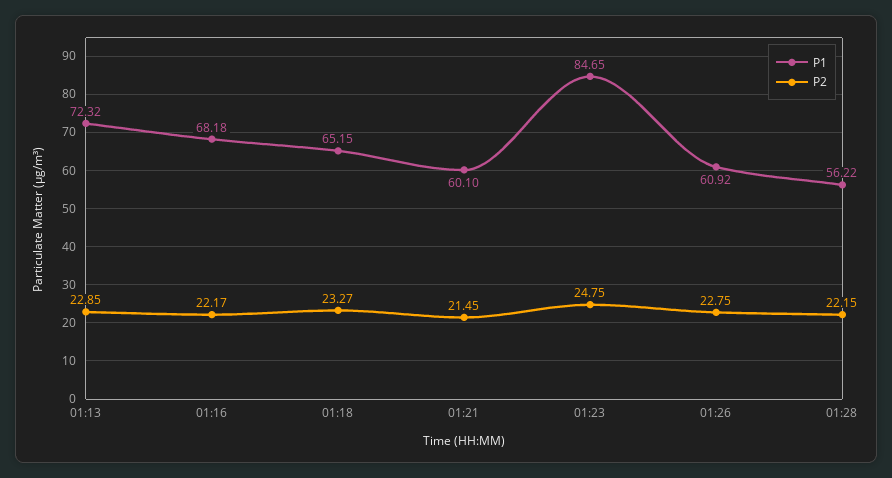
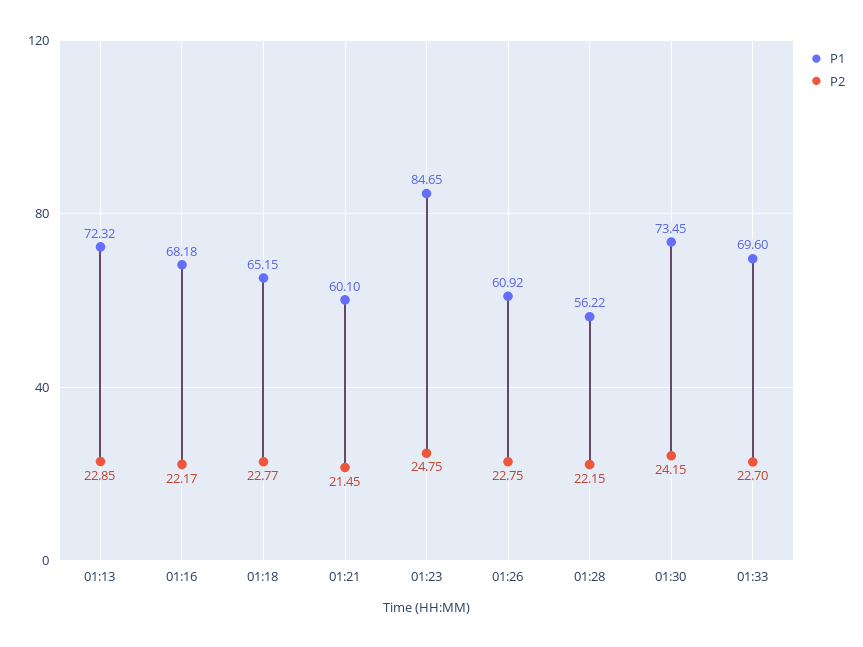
P2, 01:18: 23.27 -> 22.77
P1, 01:30: none -> 73.45
P2, 01:30: none -> 24.15
P1, 01:33: none -> 69.6
P2, 01:33: none -> 22.7

